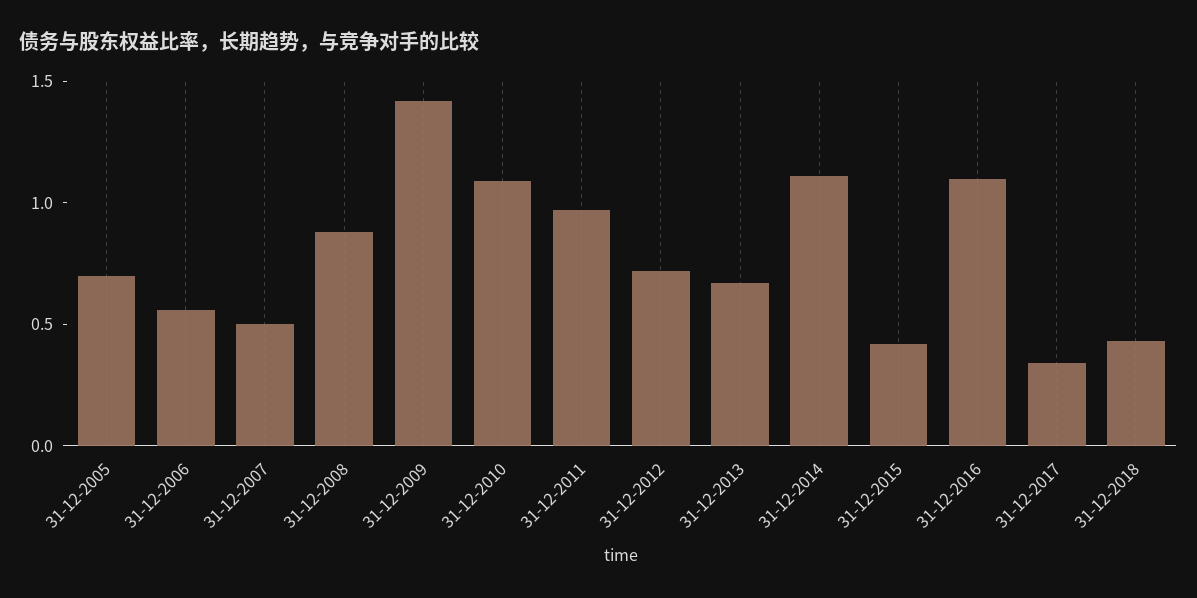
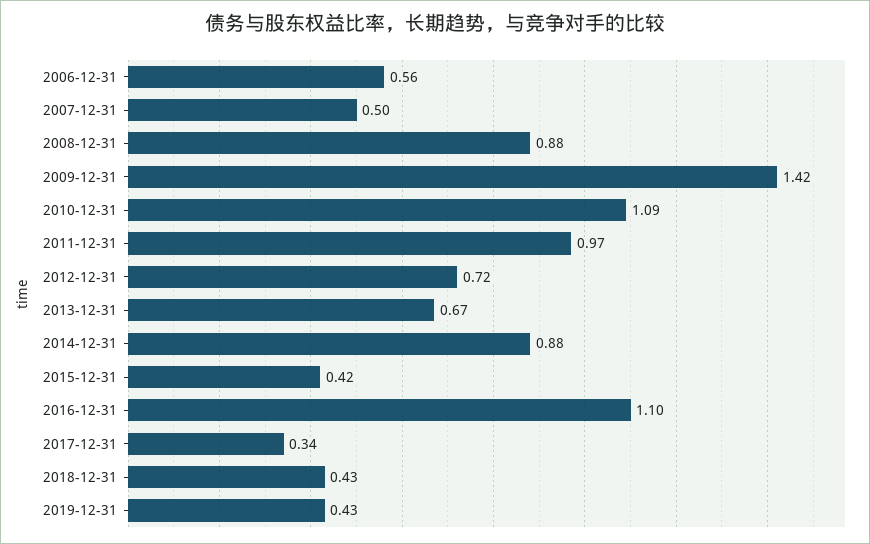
31-12-2005: 0.7 -> none
31-12-2014: 1.1 -> 0.88
2019-12-31: none -> 0.43

